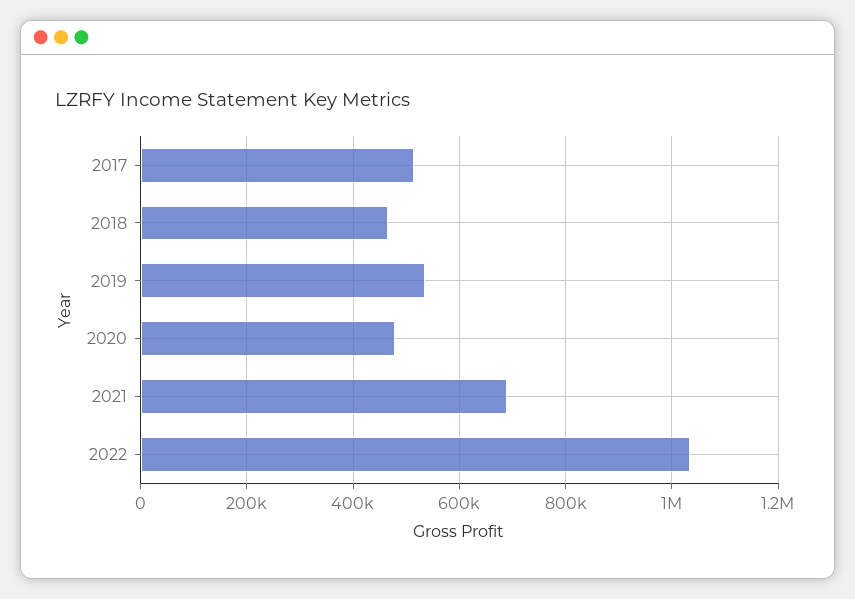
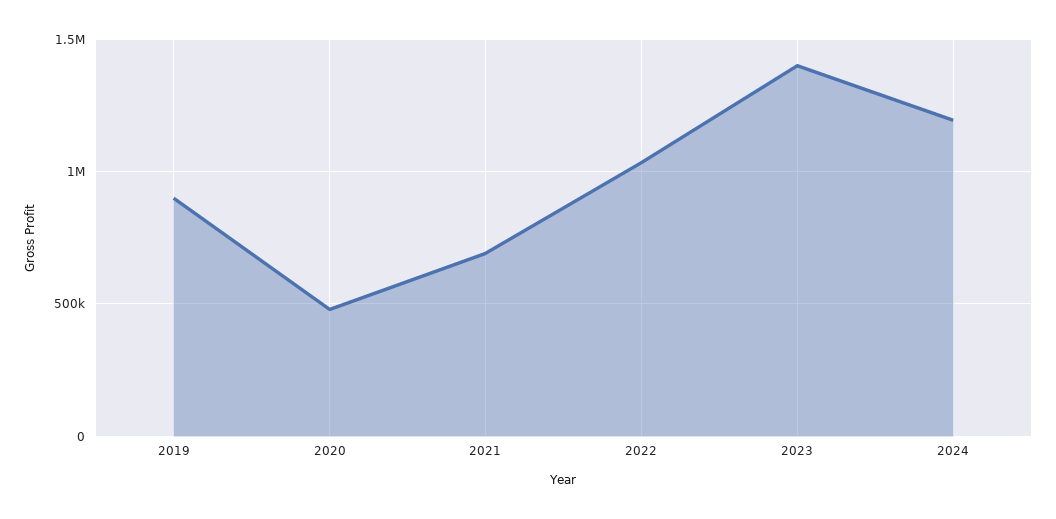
2017: 520000 -> none
2018: 460000 -> none
2019: 540000 -> 900000
2023: none -> 1400000
2024: none -> 1200000

